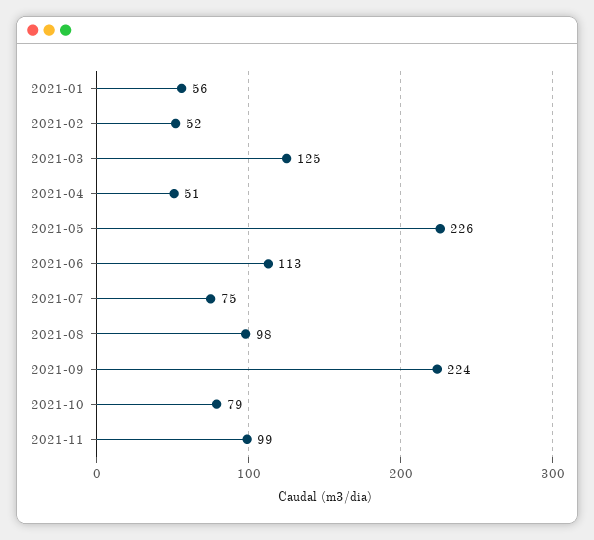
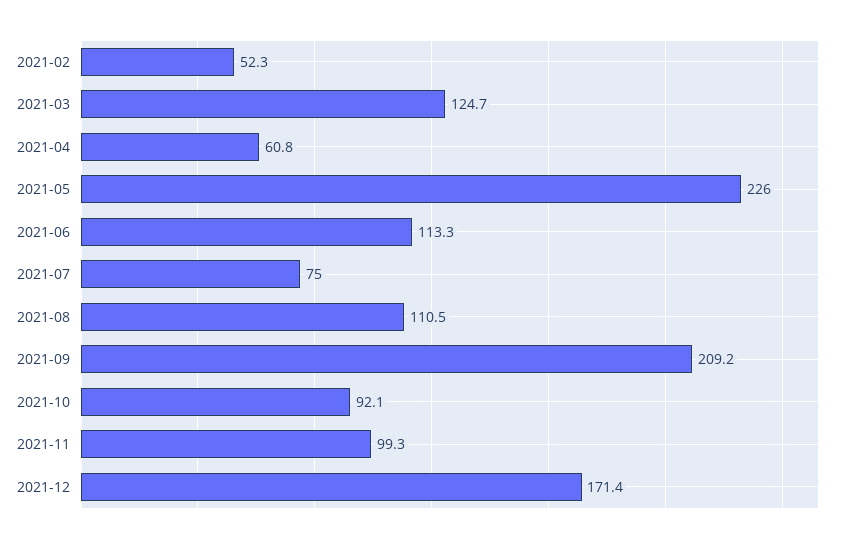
2021-01: 56 -> none
2021-04: 51 -> 60.8
2021-08: 98 -> 110.5
2021-09: 224 -> 209.2
2021-10: 79 -> 92.1
2021-12: none -> 171.4

